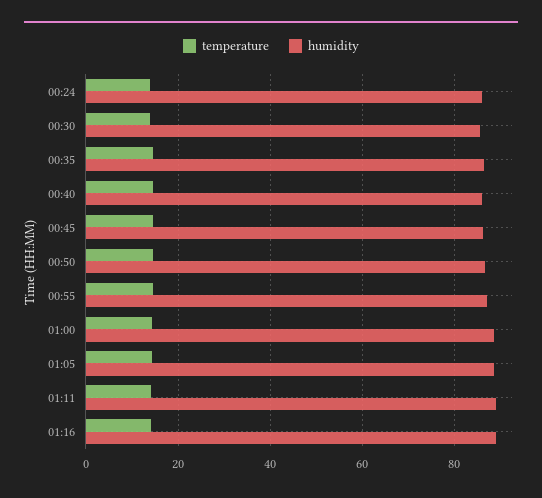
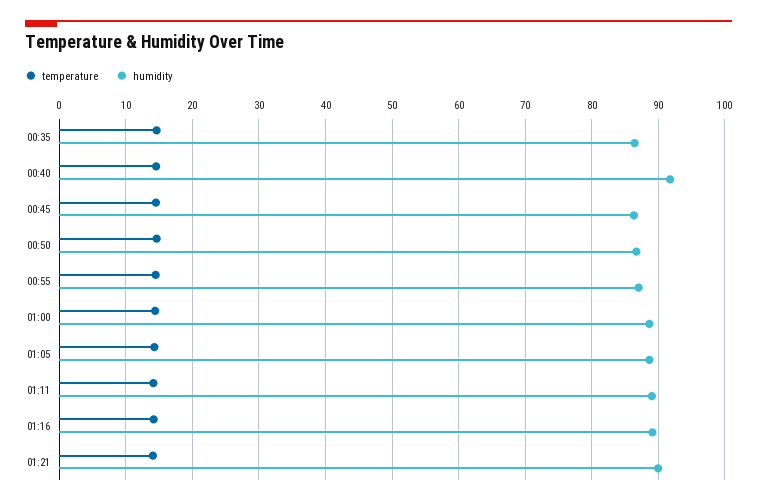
temperature, 00:24: 14 -> none
humidity, 00:24: 86 -> none
temperature, 00:30: 14 -> none
humidity, 00:30: 86 -> none
humidity, 00:40: 86 -> 92
temperature, 01:21: none -> 14
humidity, 01:21: none -> 90

